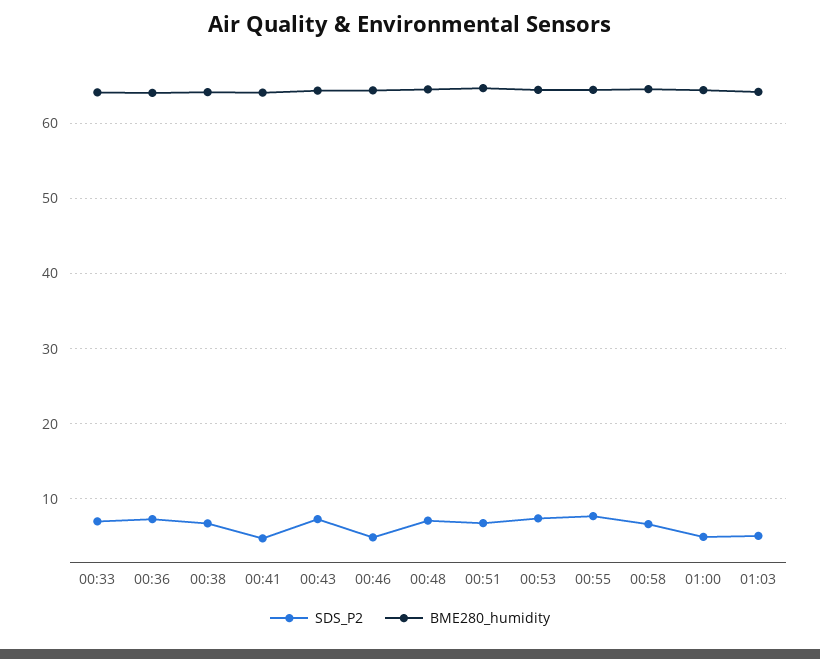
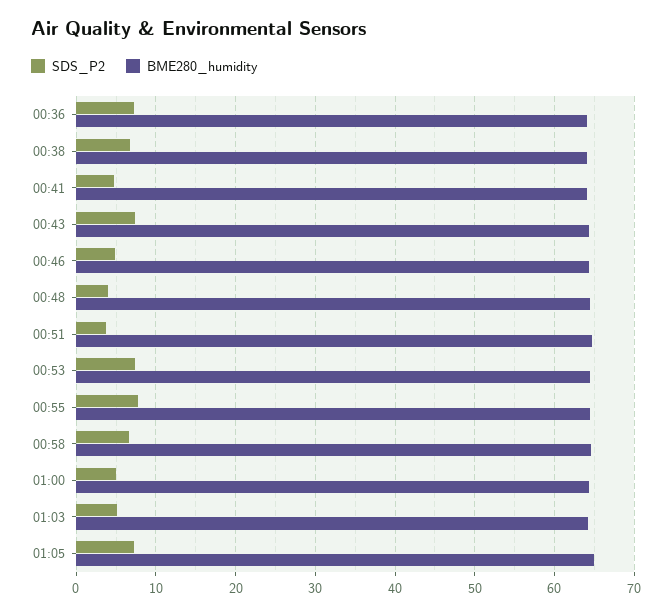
SDS_P2, 00:33: 7 -> none
BME280_humidity, 00:33: 64 -> none
SDS_P2, 00:48: 7 -> 4
SDS_P2, 00:51: 7 -> 4
SDS_P2, 01:05: none -> 7
BME280_humidity, 01:05: none -> 65

